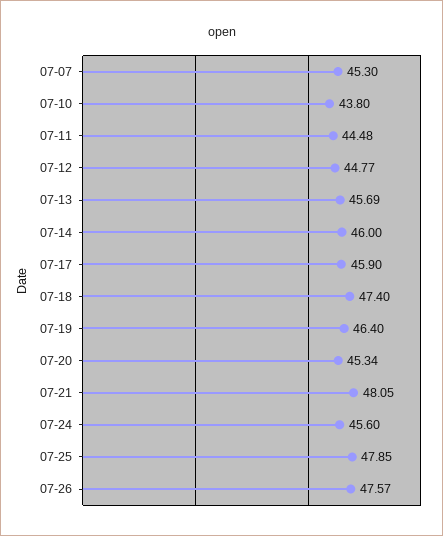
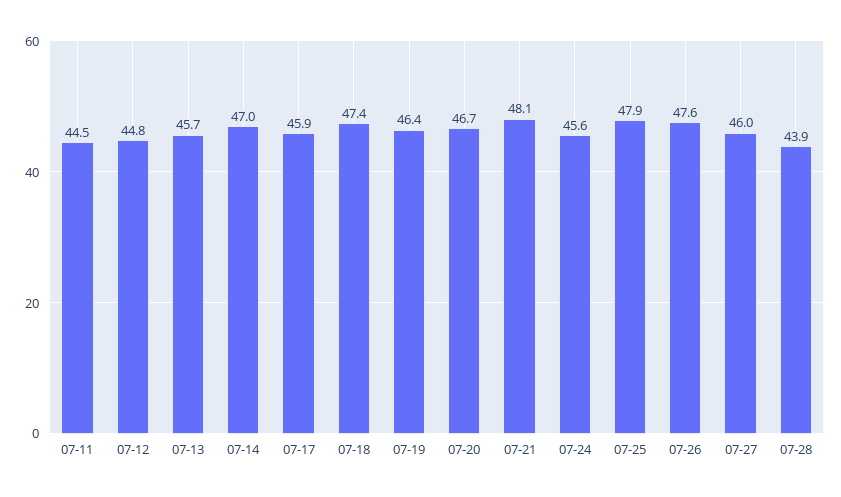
07-07: 45.3 -> none
07-10: 43.8 -> none
07-14: 46 -> 47
07-20: 45.34 -> 46.7
07-27: none -> 46
07-28: none -> 43.9

